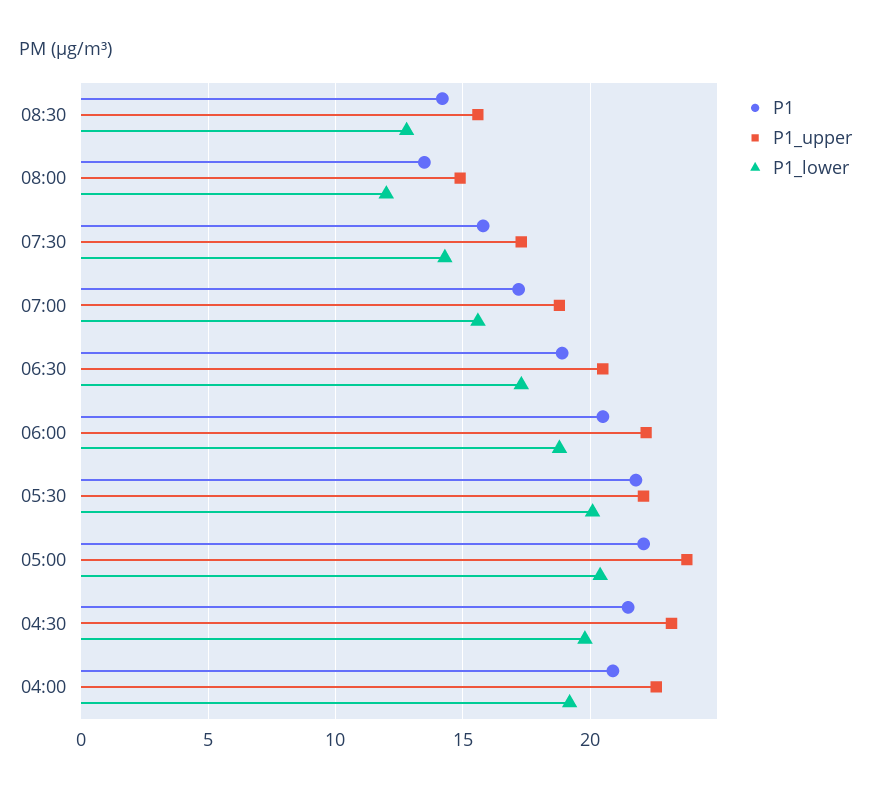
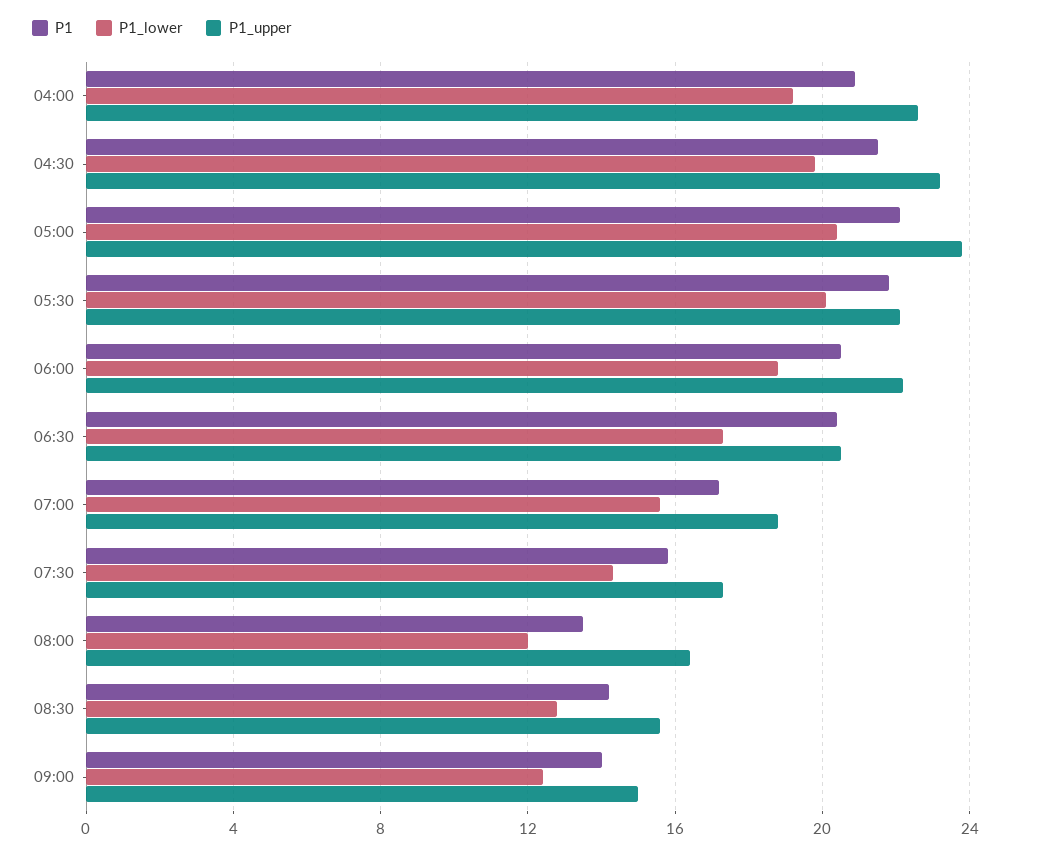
P1_upper, 08:00: 15 -> 16.5
P1, 06:30: 19 -> 20.5
P1, 09:00: none -> 14
P1_lower, 09:00: none -> 12.5
P1_upper, 09:00: none -> 15

